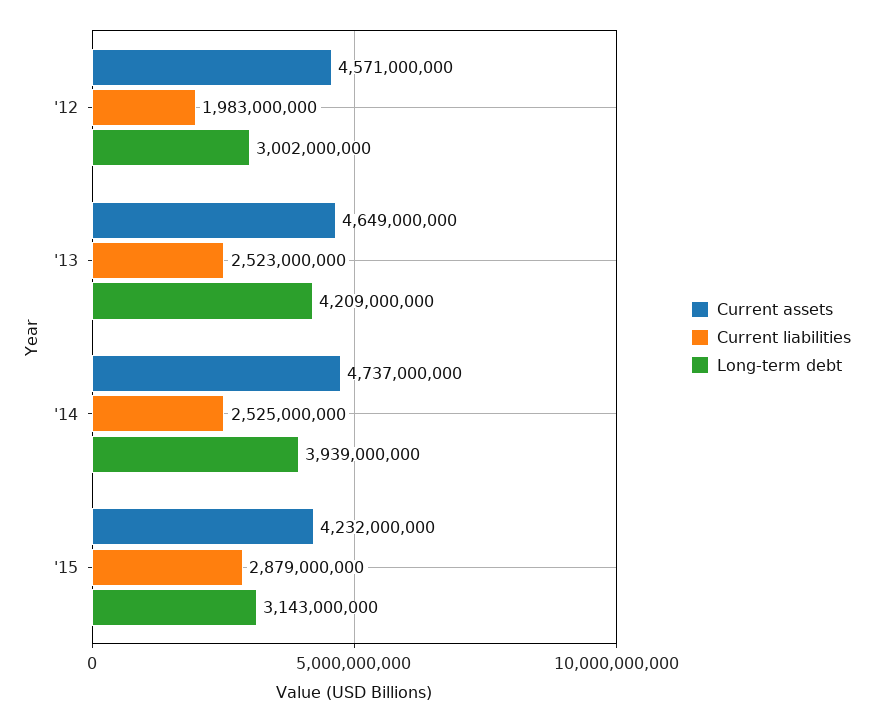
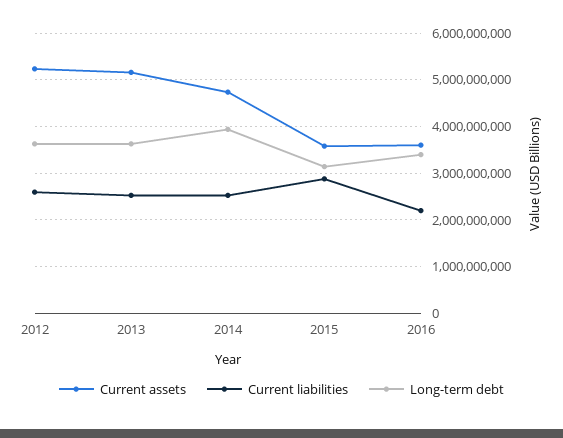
Current assets, '12: 4571000000 -> 5200000000
Current liabilities, '12: 1983000000 -> 2600000000
Long-term debt, '12: 3002000000 -> 3600000000
Current assets, '13: 4649000000 -> 5200000000
Long-term debt, '13: 4209000000 -> 3600000000
Current assets, '15: 4232000000 -> 3600000000
Current assets, 2016: none -> 3600000000
Current liabilities, 2016: none -> 2200000000
Long-term debt, 2016: none -> 3400000000

